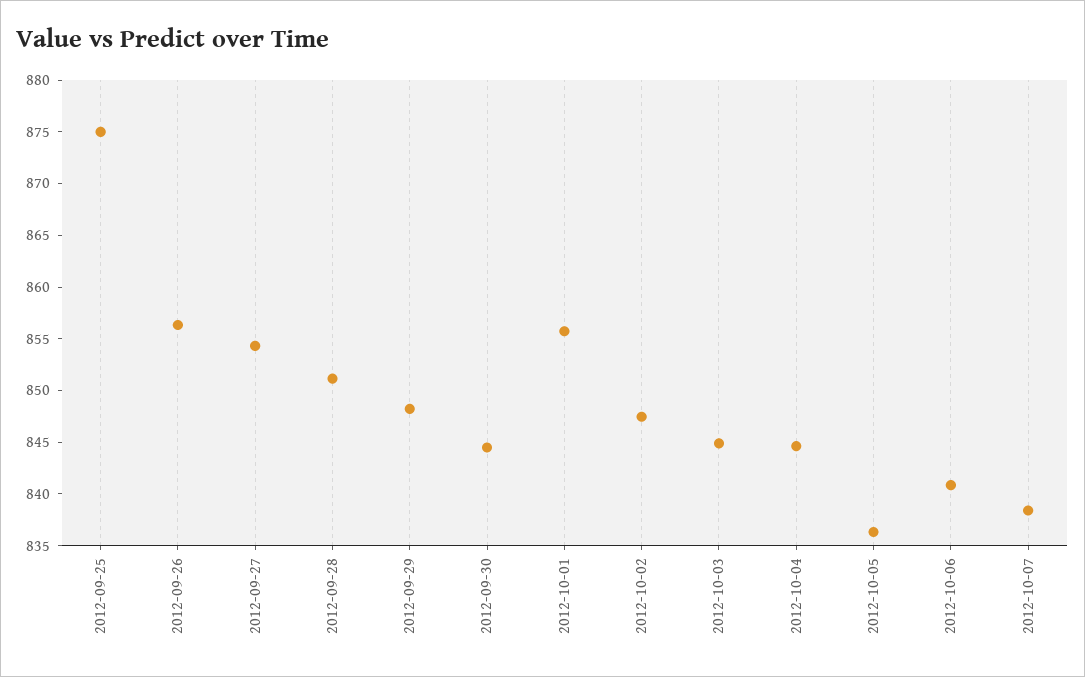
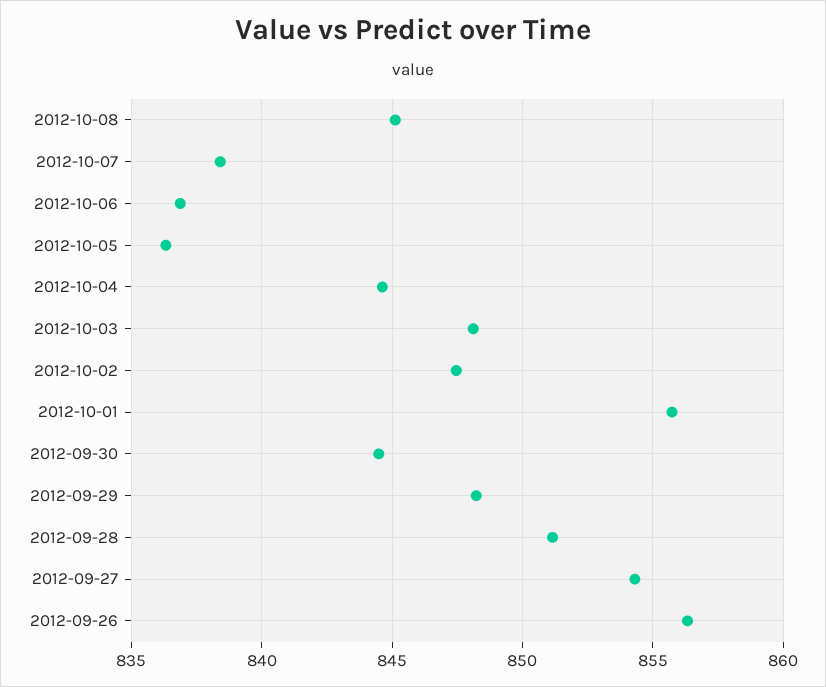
2012-09-25: 875 -> none
2012-10-03: 845 -> 848
2012-10-06: 841 -> 837
2012-10-08: none -> 845

